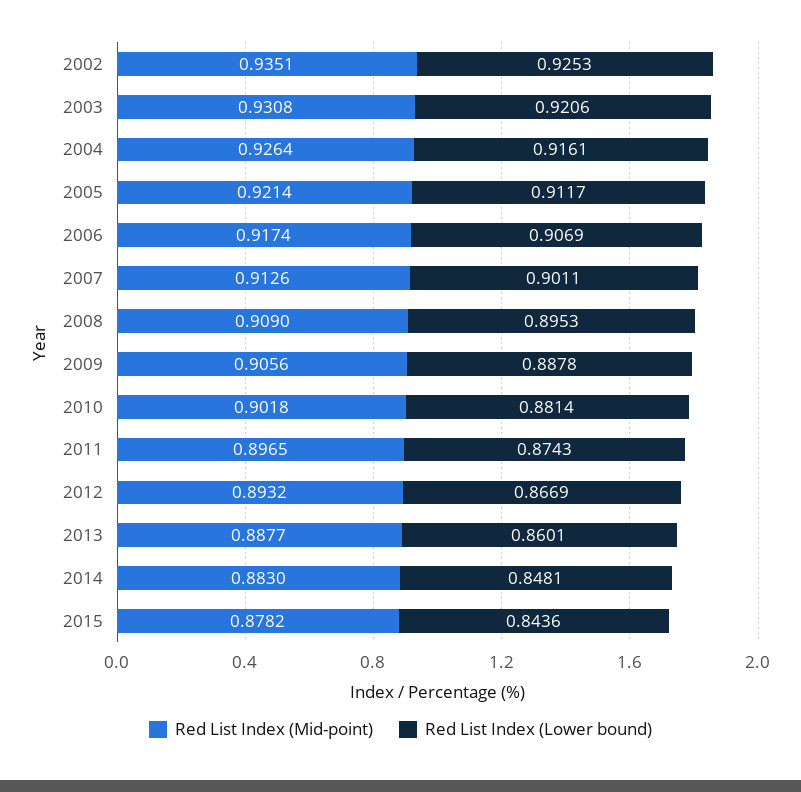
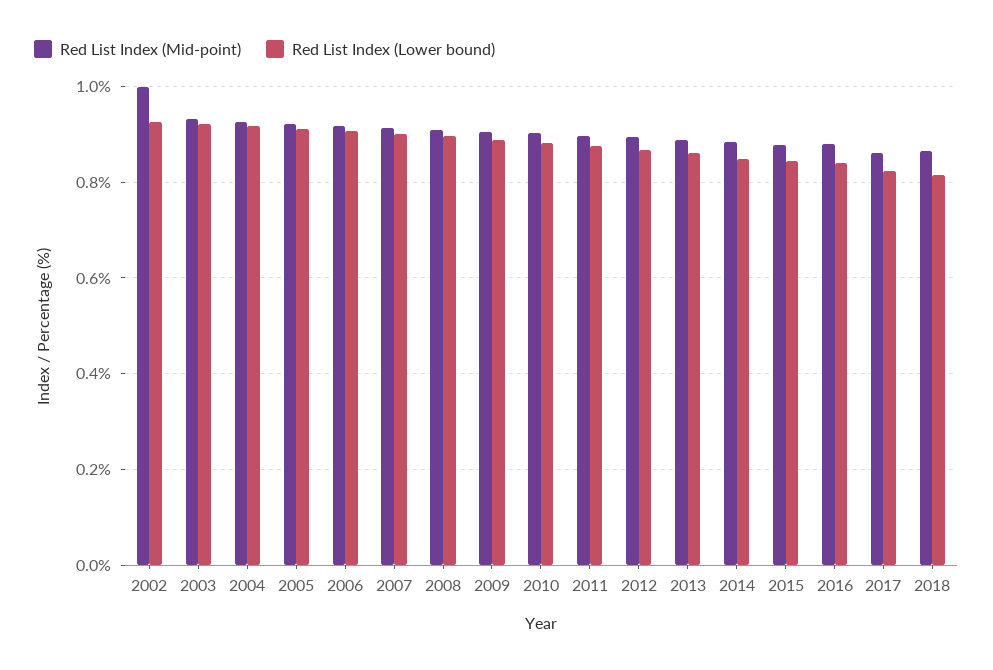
Red List Index (Mid-point), 2002: 0.9351 -> 1
Red List Index (Mid-point), 2016: none -> 0.88
Red List Index (Lower bound), 2016: none -> 0.84
Red List Index (Mid-point), 2017: none -> 0.86
Red List Index (Lower bound), 2017: none -> 0.82
Red List Index (Mid-point), 2018: none -> 0.86
Red List Index (Lower bound), 2018: none -> 0.82

